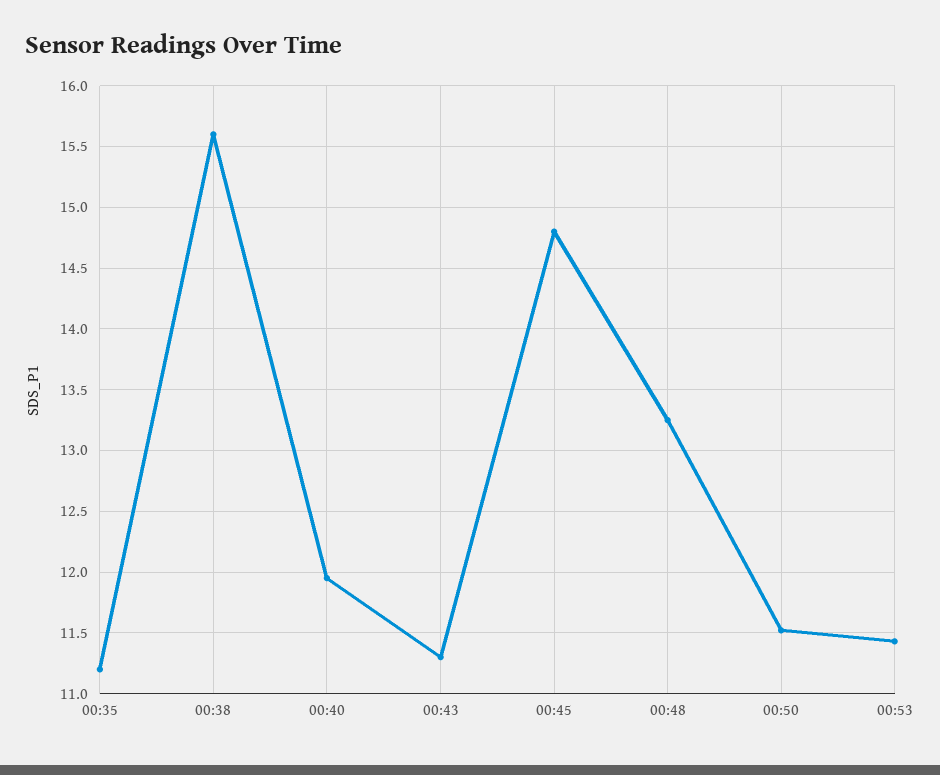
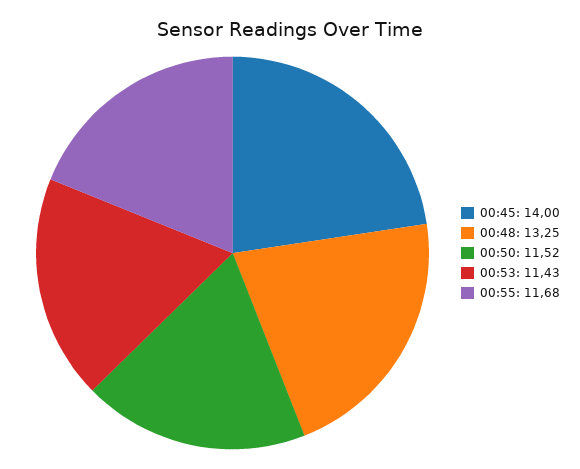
00:35: 11.2 -> none
00:38: 15.6 -> none
00:40: 11.95 -> none
00:43: 11.3 -> none
00:45: 14.8 -> 14
00:55: none -> 11.68

